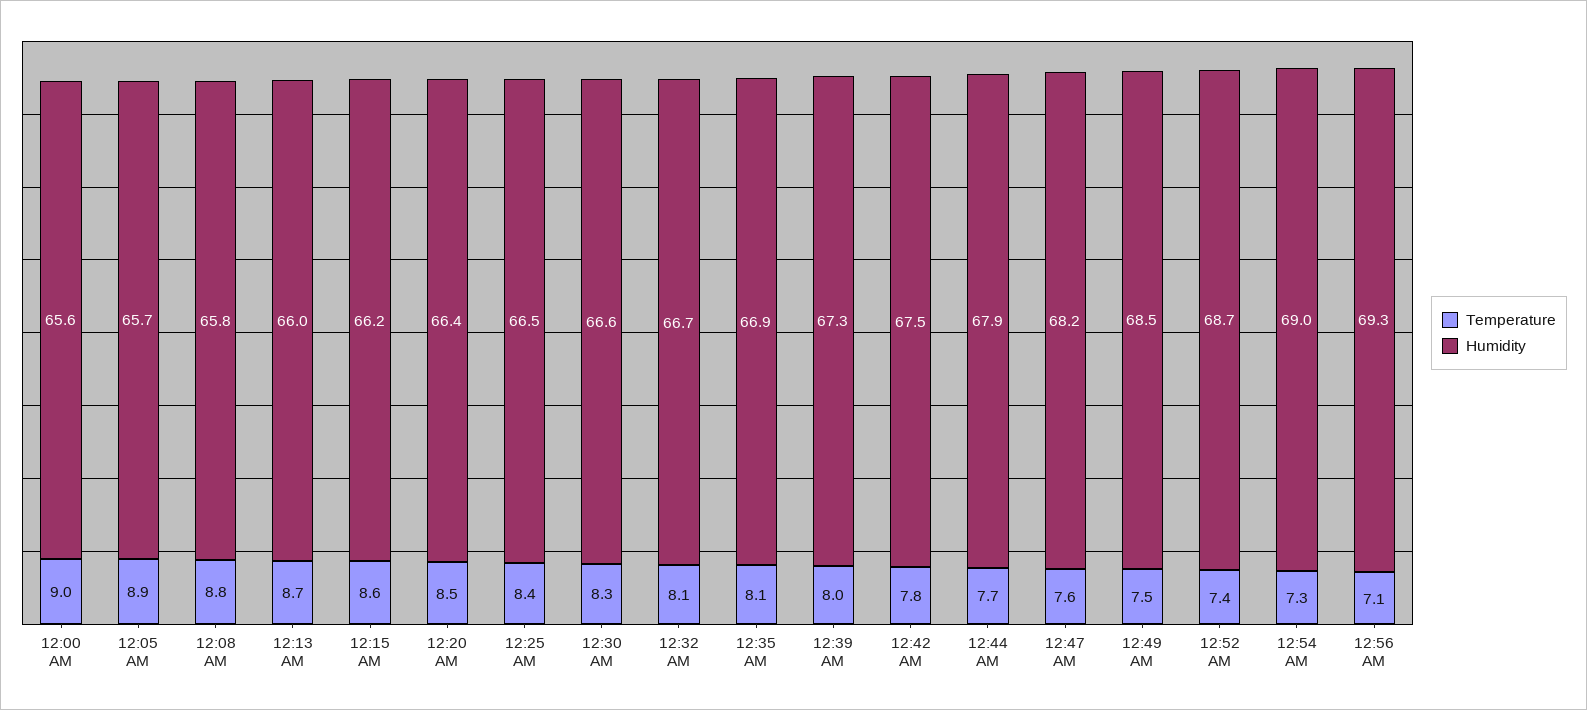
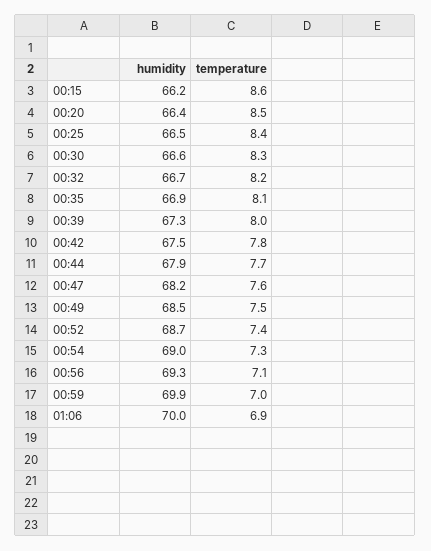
Temperature, 12:00 AM: 9 -> none
Humidity, 12:00 AM: 65.6 -> none
Temperature, 12:05 AM: 8.9 -> none
Humidity, 12:05 AM: 65.7 -> none
Temperature, 12:08 AM: 8.8 -> none
Humidity, 12:08 AM: 65.8 -> none
Temperature, 12:13 AM: 8.7 -> none
Humidity, 12:13 AM: 66 -> none
Temperature, 12:32 AM: 8.1 -> 8.2
Humidity, 00:59: none -> 69.9
Temperature, 00:59: none -> 7
Humidity, 01:06: none -> 70
Temperature, 01:06: none -> 6.9

